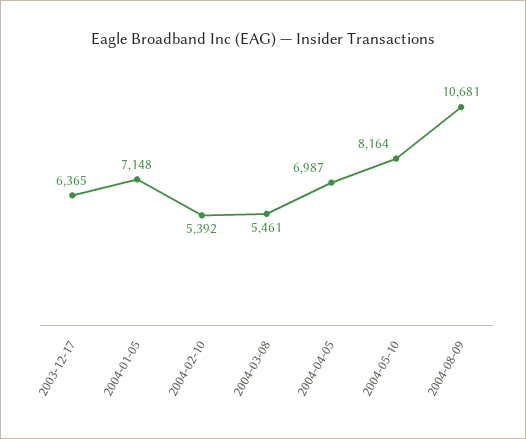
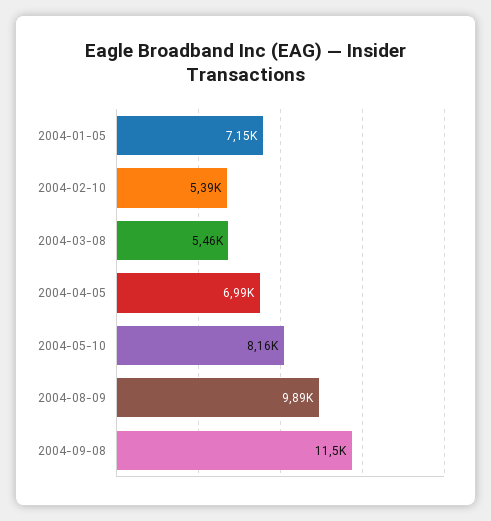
2003-12-17: 6365 -> none
2004-08-09: 10681 -> 9890
2004-09-08: none -> 11500

